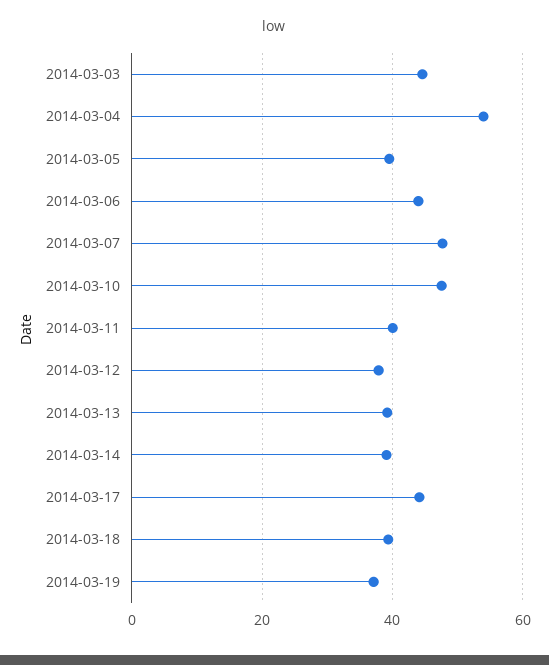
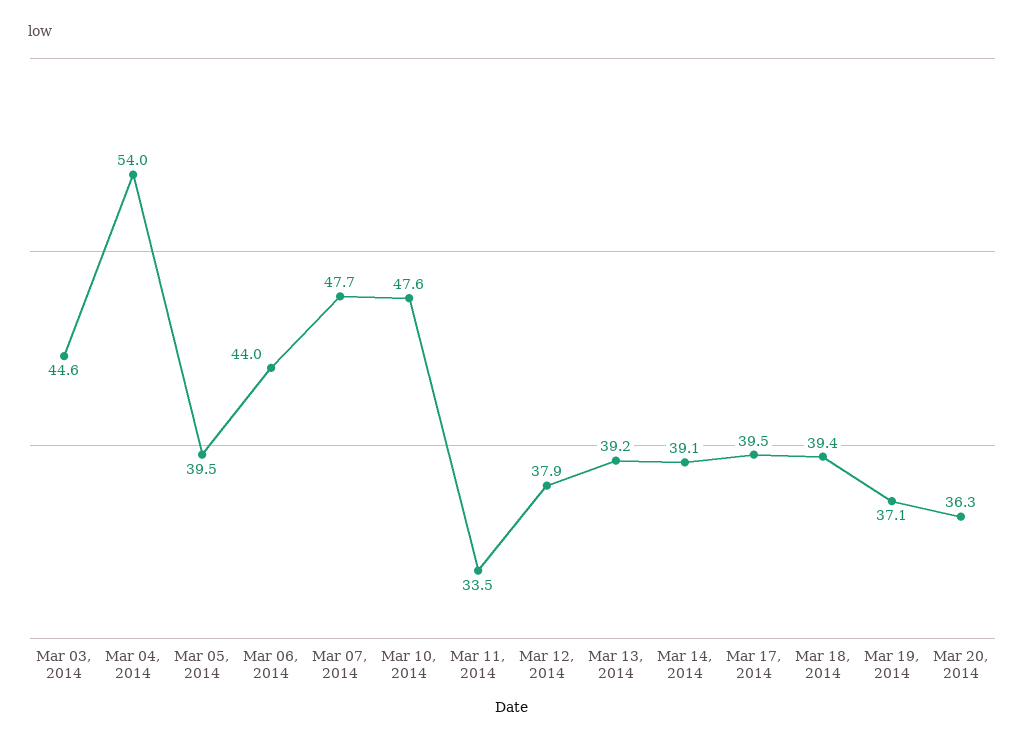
2014-03-11: 40 -> 33.5
2014-03-17: 44 -> 39.5
Mar 20, 2014: none -> 36.3

